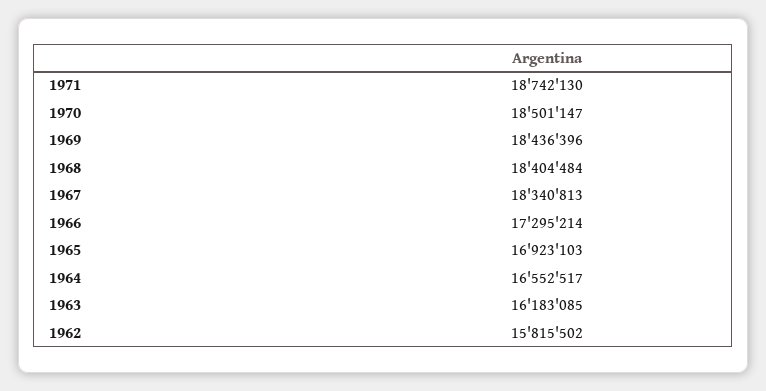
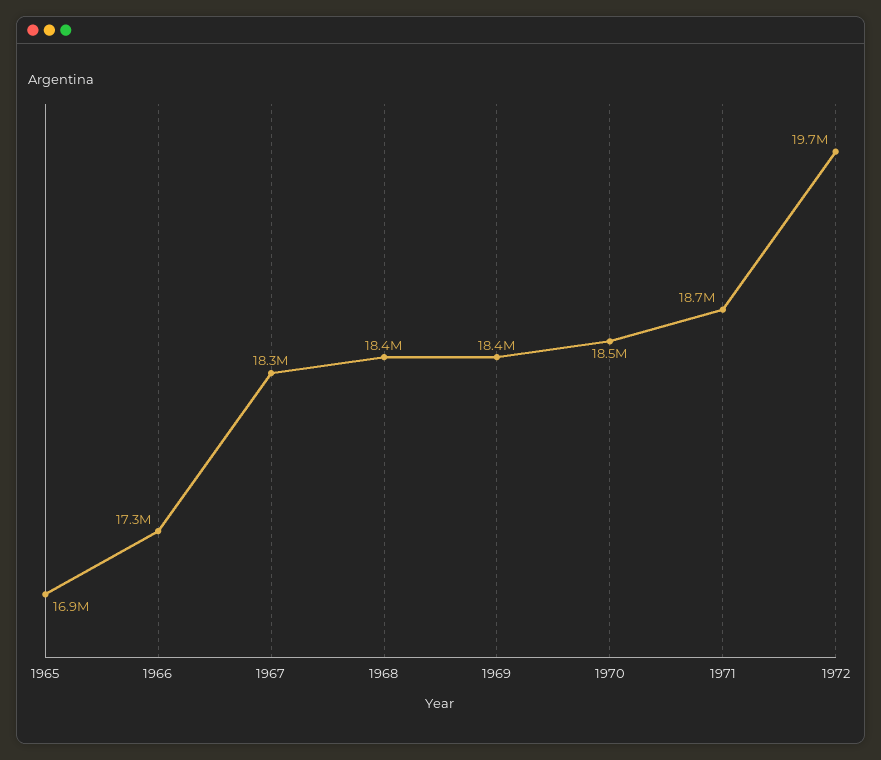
1964: 16552517 -> none
1963: 16183085 -> none
1962: 15815502 -> none
1972: none -> 19700000

